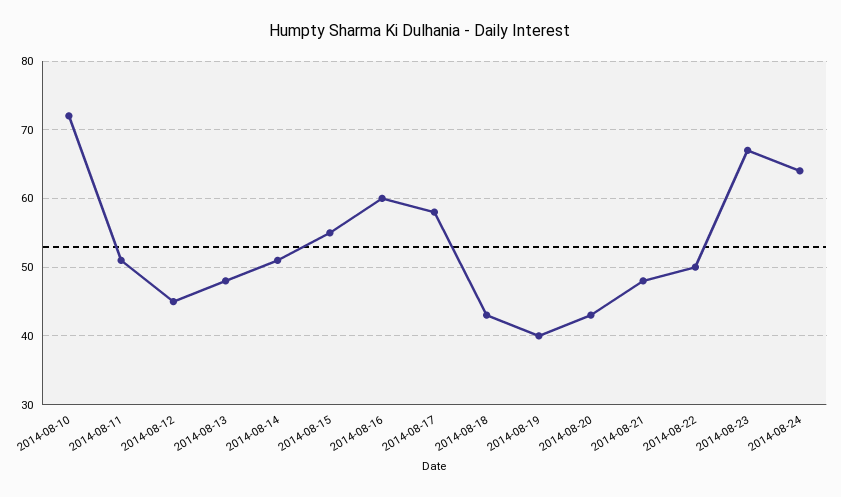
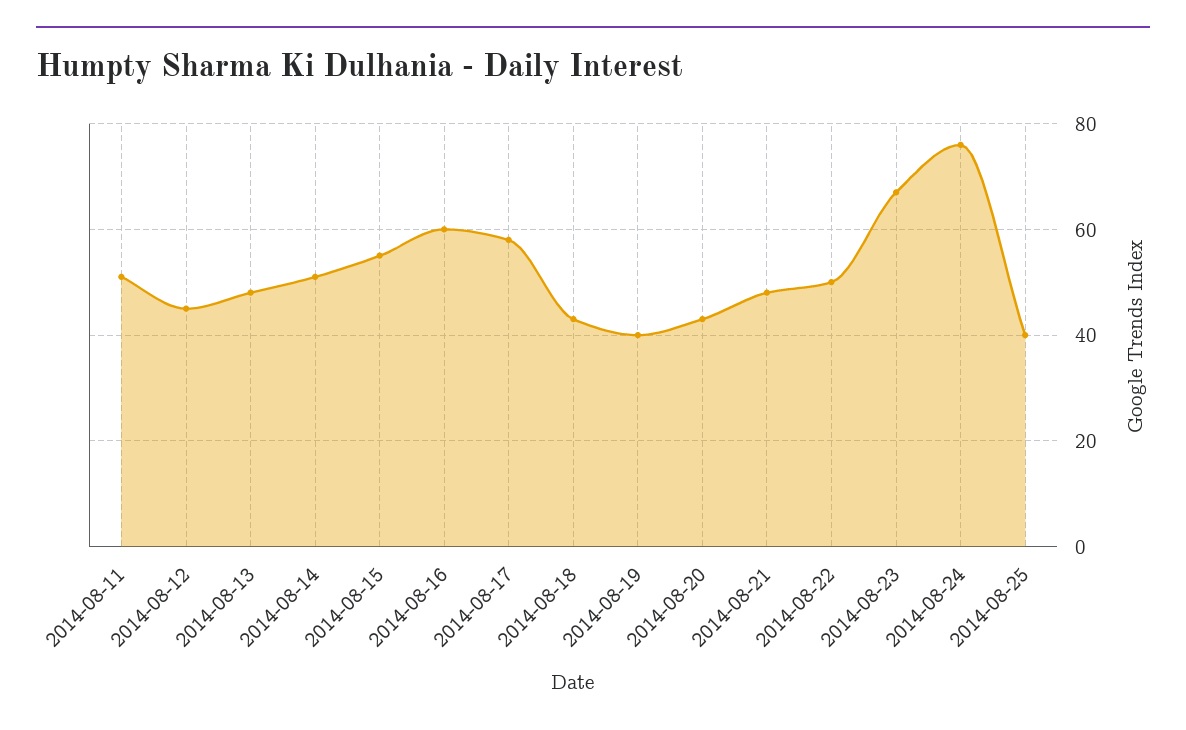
2014-08-10: 72 -> none
2014-08-24: 64 -> 75
2014-08-25: none -> 40

